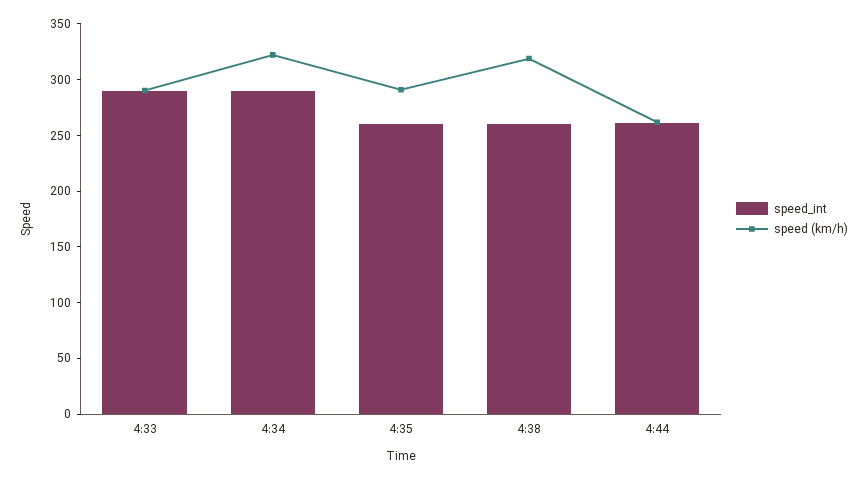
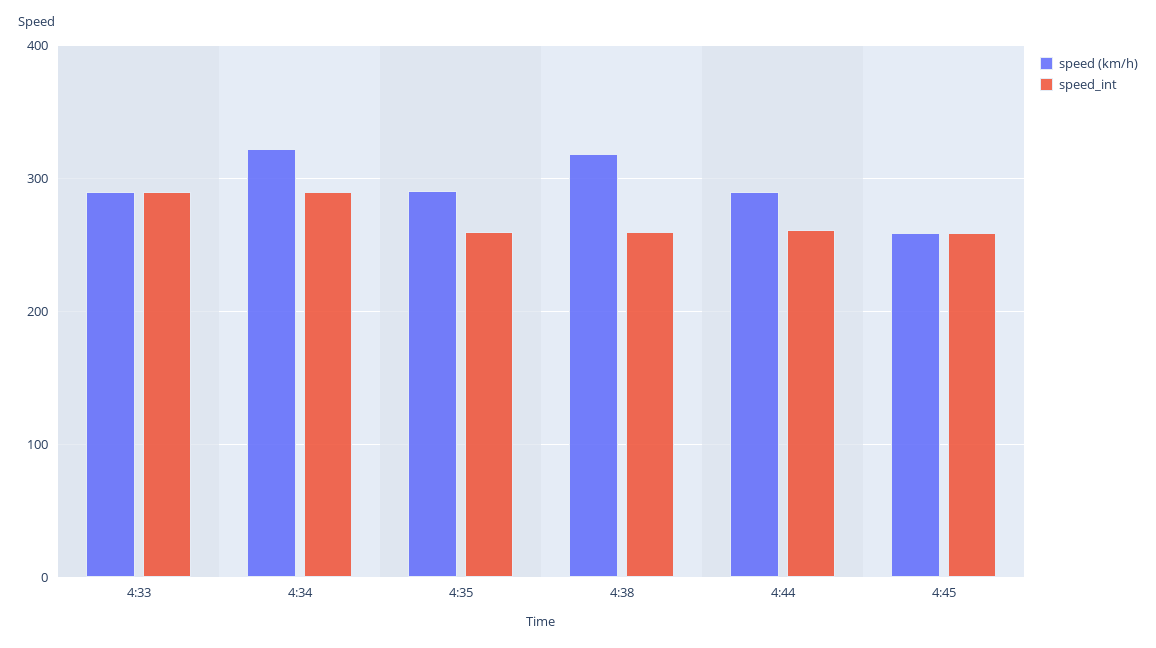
speed (km/h), 4:44: 260 -> 290
speed (km/h), 4:45: none -> 260
speed_int, 4:45: none -> 260

